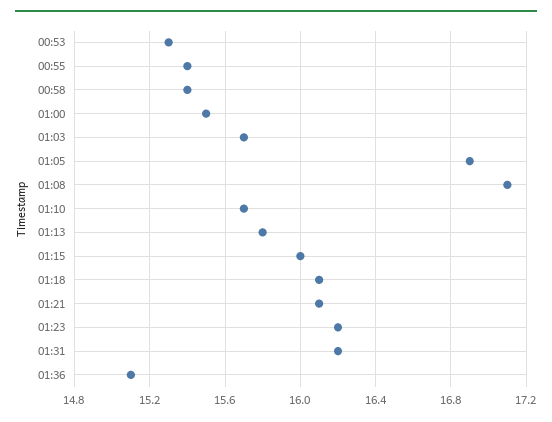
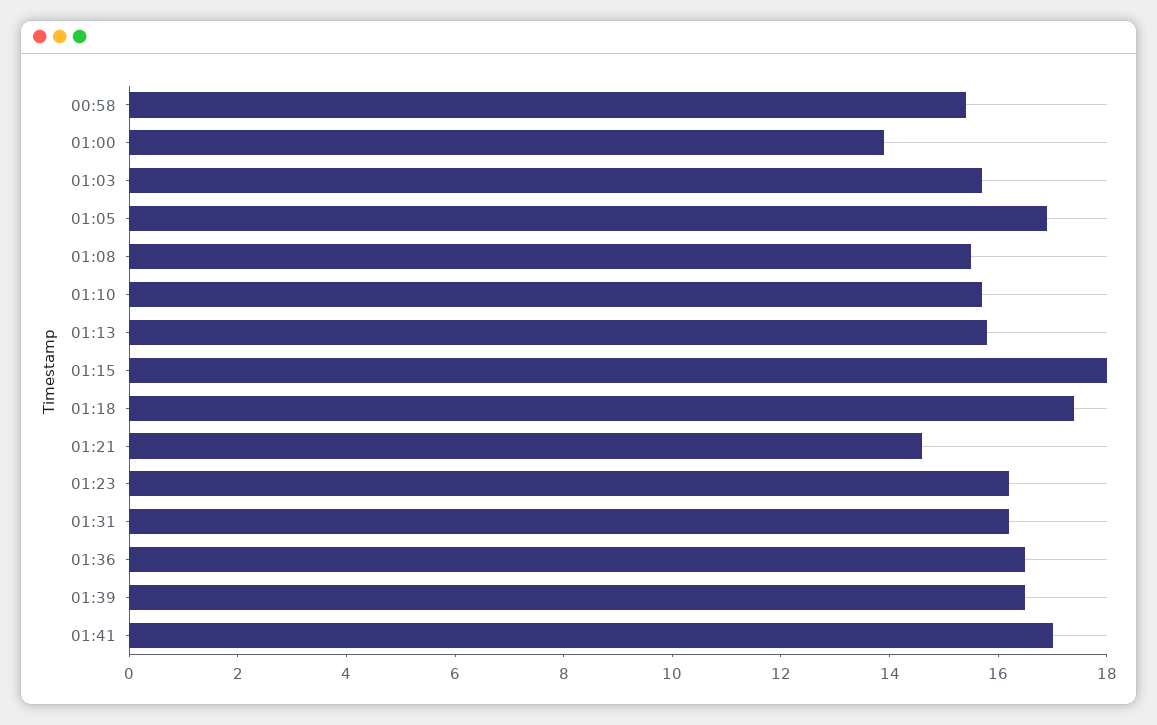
00:53: 15.3 -> none
00:55: 15.4 -> none
01:00: 15.5 -> 14
01:08: 17.1 -> 15.5
01:15: 16 -> 18
01:18: 16.1 -> 17.5
01:21: 16.1 -> 14.5
01:36: 15.1 -> 16.5
01:39: none -> 16.5
01:41: none -> 17

